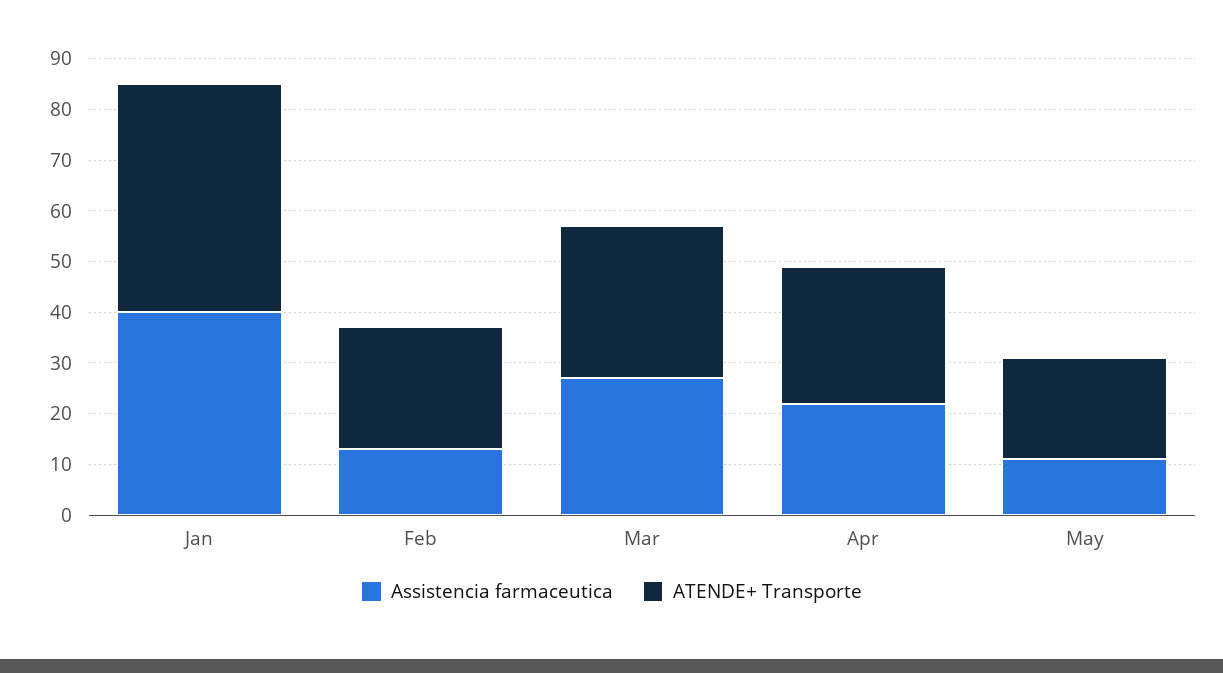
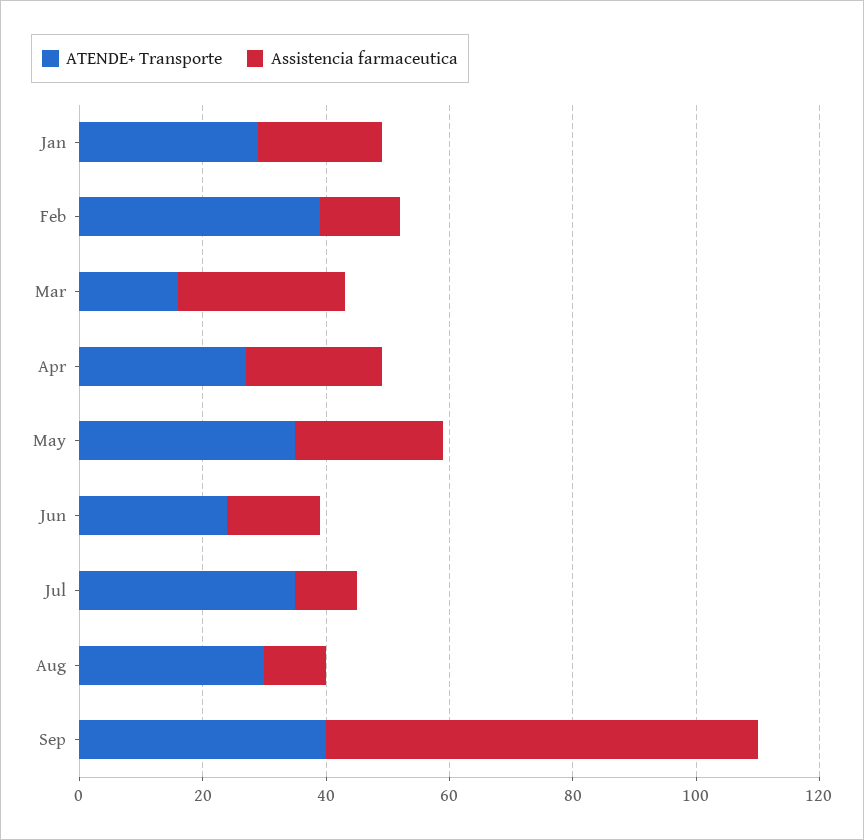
Assistencia farmaceutica, Jan: 40 -> 20
ATENDE+ Transporte, Jan: 45 -> 30
ATENDE+ Transporte, Feb: 25 -> 40
ATENDE+ Transporte, Mar: 30 -> 15
Assistencia farmaceutica, May: 10 -> 25
ATENDE+ Transporte, May: 20 -> 35
ATENDE+ Transporte, Jun: none -> 25
Assistencia farmaceutica, Jun: none -> 15
ATENDE+ Transporte, Jul: none -> 35
Assistencia farmaceutica, Jul: none -> 10
ATENDE+ Transporte, Aug: none -> 30
Assistencia farmaceutica, Aug: none -> 10
ATENDE+ Transporte, Sep: none -> 40
Assistencia farmaceutica, Sep: none -> 70

